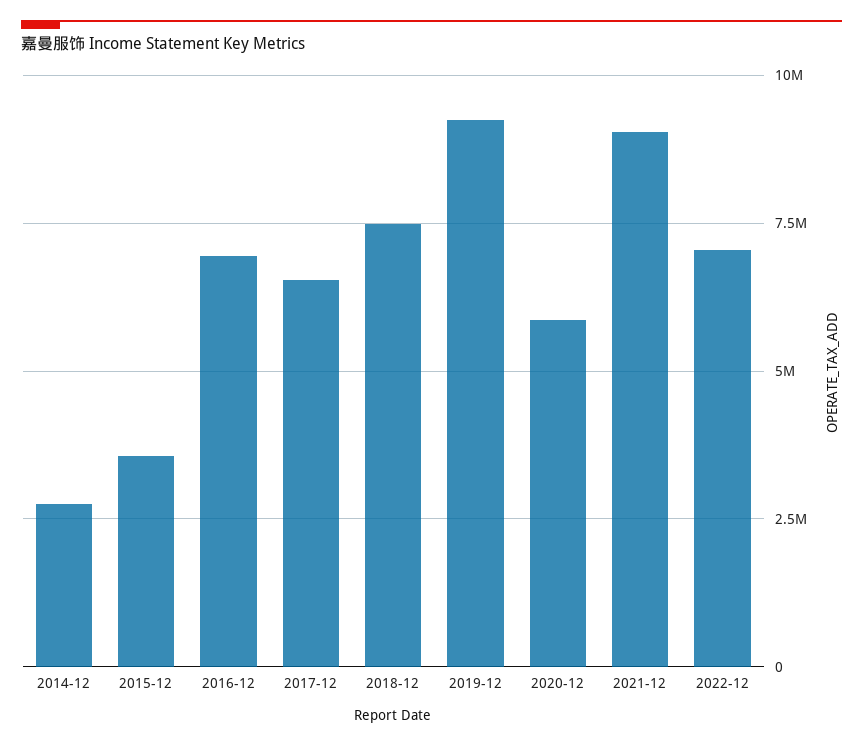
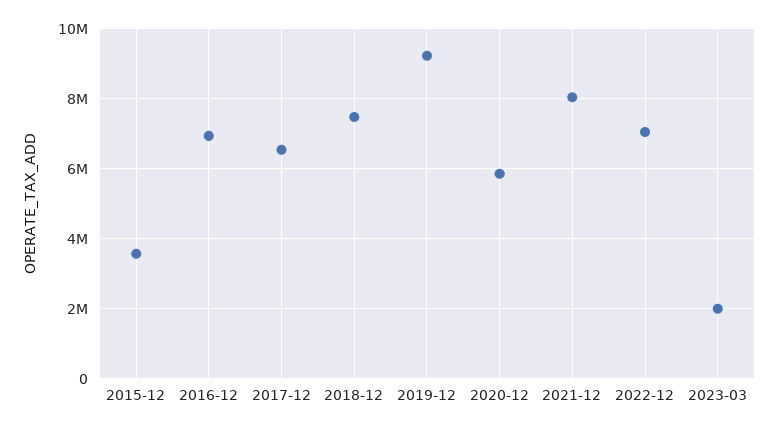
2014-12: 2750000 -> none
2021-12: 9000000 -> 8000000
2023-03: none -> 2000000

